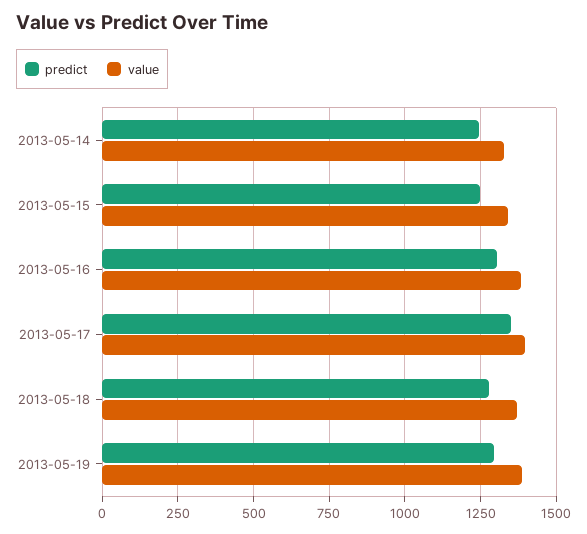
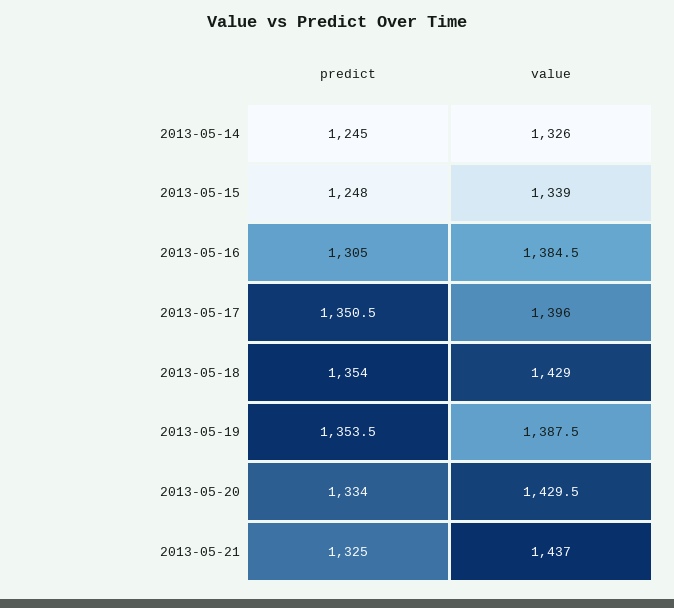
predict, 2013-05-18: 1275 -> 1354
value, 2013-05-18: 1375 -> 1429
predict, 2013-05-19: 1300 -> 1353.5
predict, 2013-05-20: none -> 1334
value, 2013-05-20: none -> 1429.5
predict, 2013-05-21: none -> 1325
value, 2013-05-21: none -> 1437

